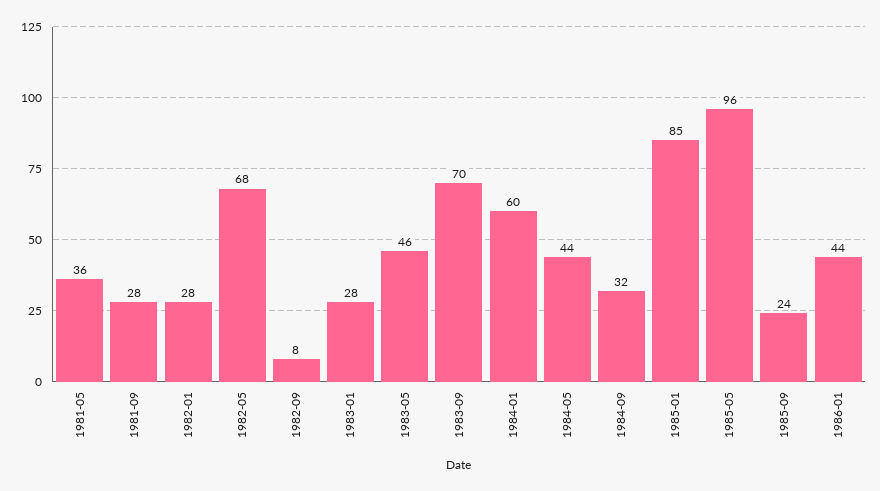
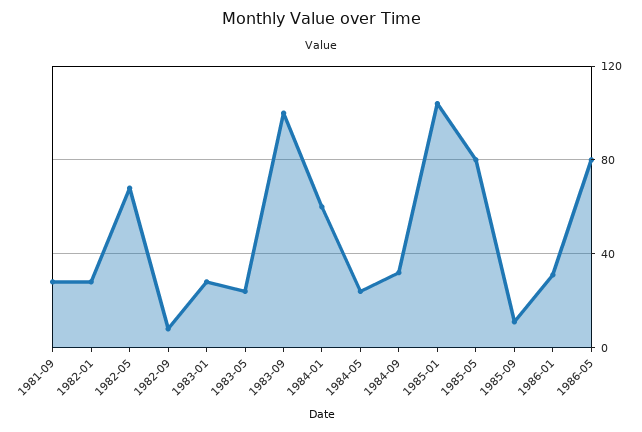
1981-05: 36 -> none
1983-05: 46 -> 25
1983-09: 70 -> 100
1984-05: 44 -> 25
1985-01: 85 -> 105
1985-05: 96 -> 80
1985-09: 24 -> 10
1986-01: 44 -> 30
1986-05: none -> 80

